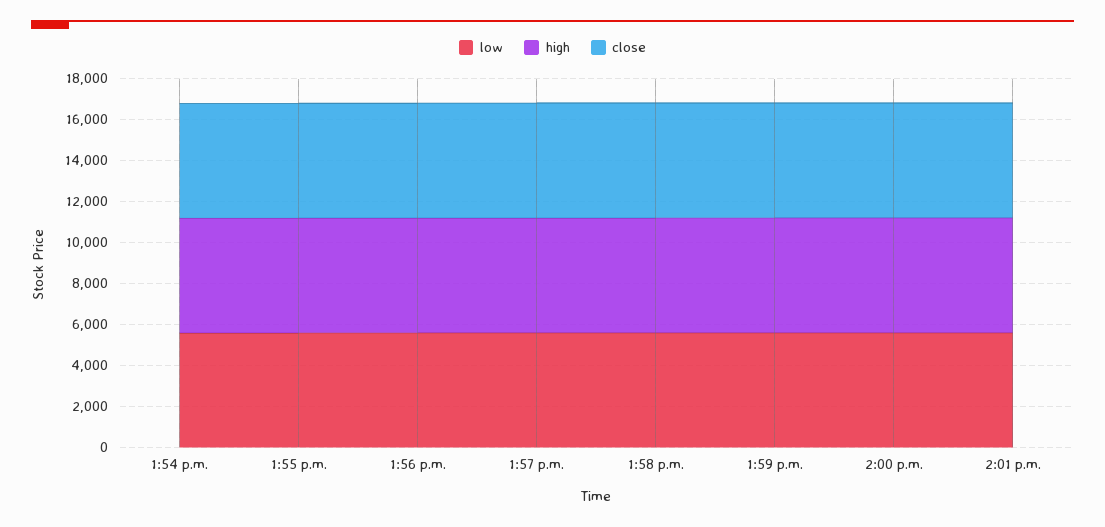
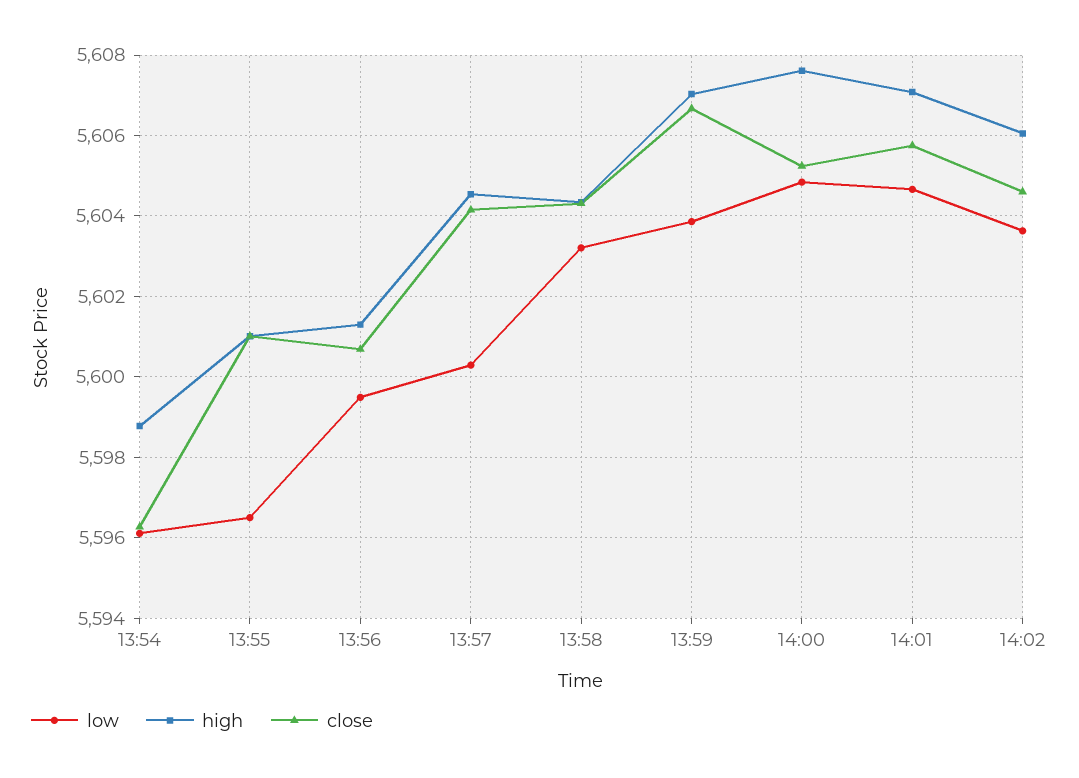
low, 14:02: none -> 5603.6
high, 14:02: none -> 5606
close, 14:02: none -> 5604.6

